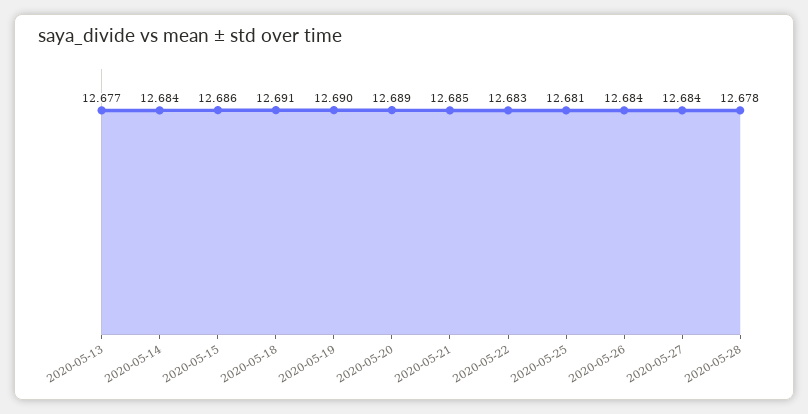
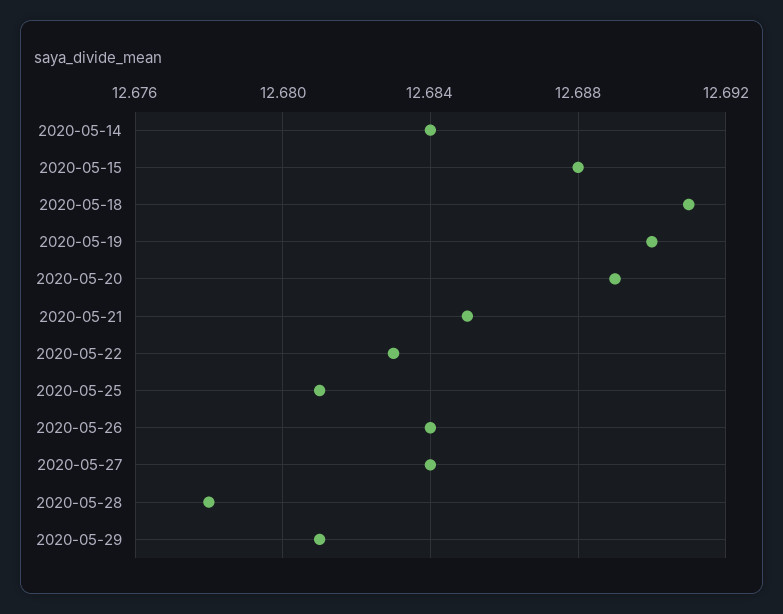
2020-05-13: 12.677 -> none
2020-05-15: 12.686 -> 12.688
2020-05-29: none -> 12.681

